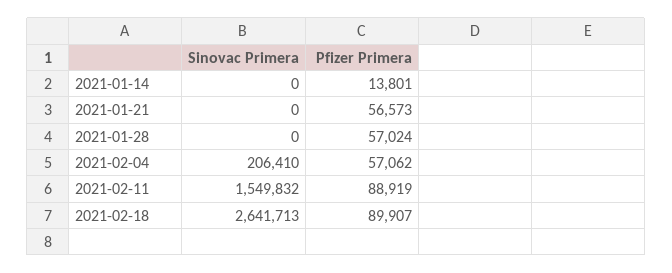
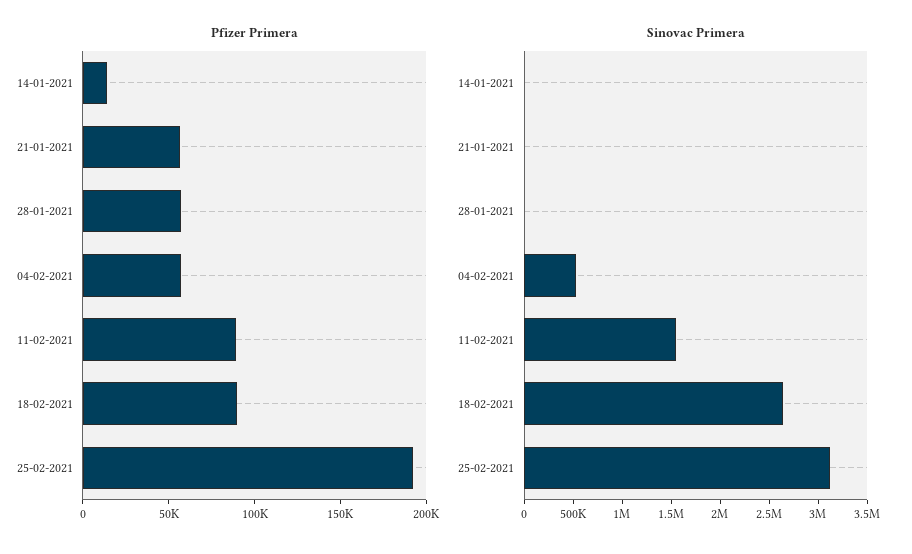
Sinovac Primera, 2021-02-04: 206410 -> 500000
Pfizer Primera, 25-02-2021: none -> 190000
Sinovac Primera, 25-02-2021: none -> 3100000

